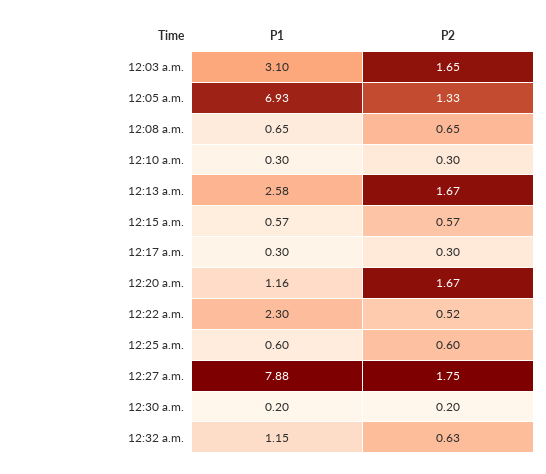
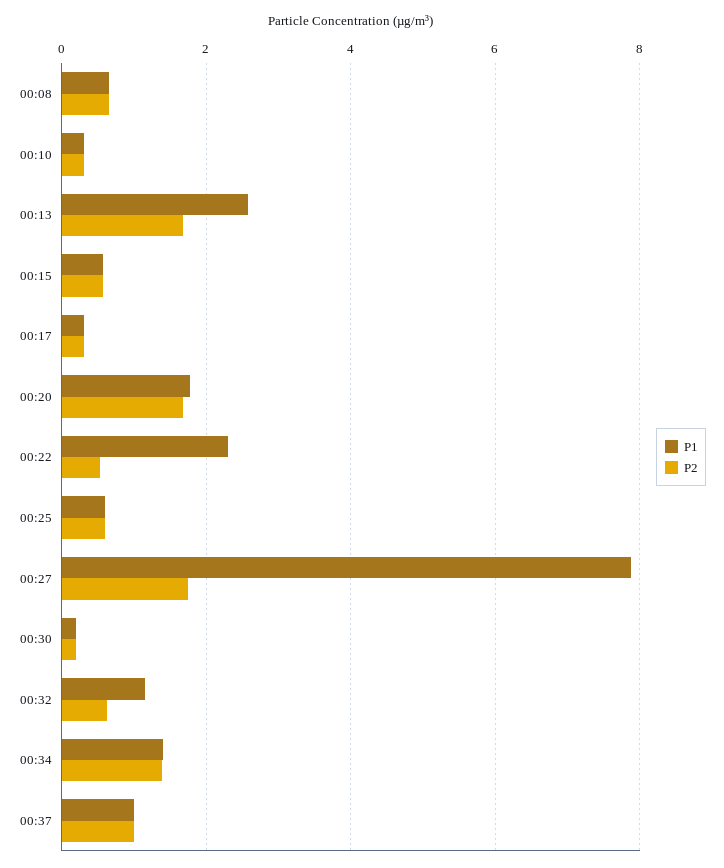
P1, 12:03 a.m.: 3.1 -> none
P2, 12:03 a.m.: 1.65 -> none
P1, 12:05 a.m.: 6.93 -> none
P2, 12:05 a.m.: 1.33 -> none
P1, 12:20 a.m.: 1.16 -> 1.8
P1, 00:34: none -> 1.4
P2, 00:34: none -> 1.4
P1, 00:37: none -> 1
P2, 00:37: none -> 1

